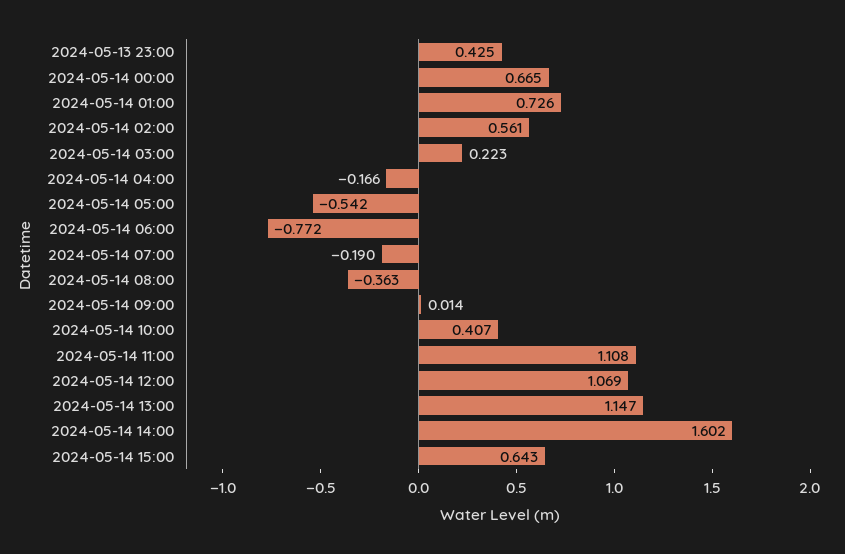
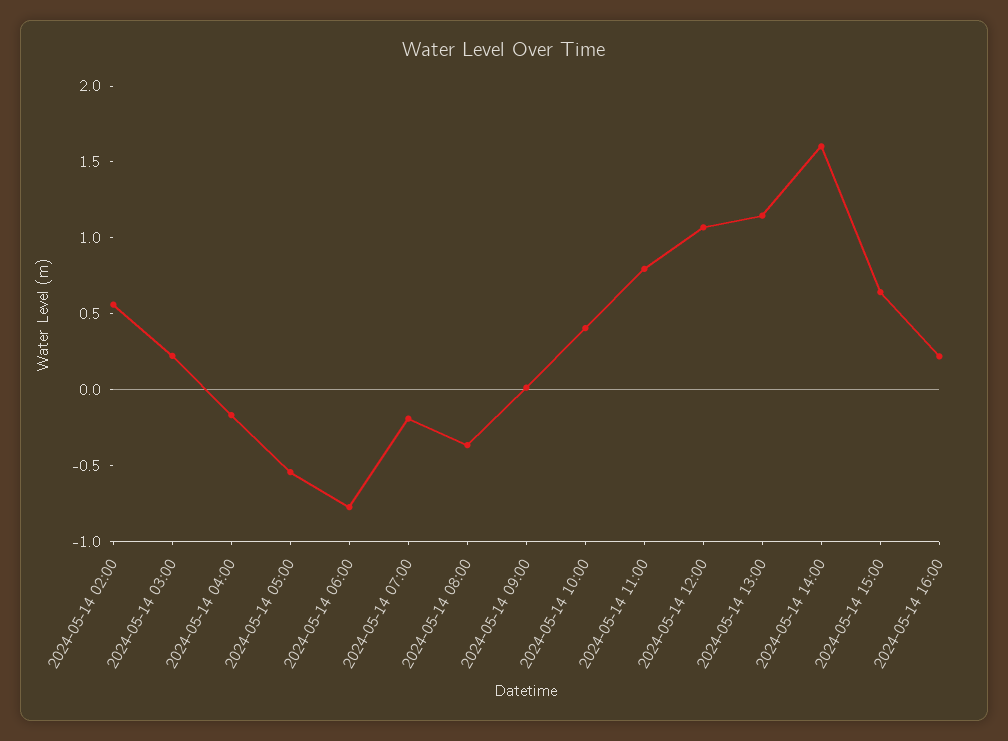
2024-05-13 23:00: 0.425 -> none
2024-05-14 00:00: 0.665 -> none
2024-05-14 01:00: 0.726 -> none
2024-05-14 11:00: 1.108 -> 0.8
2024-05-14 16:00: none -> 0.2

